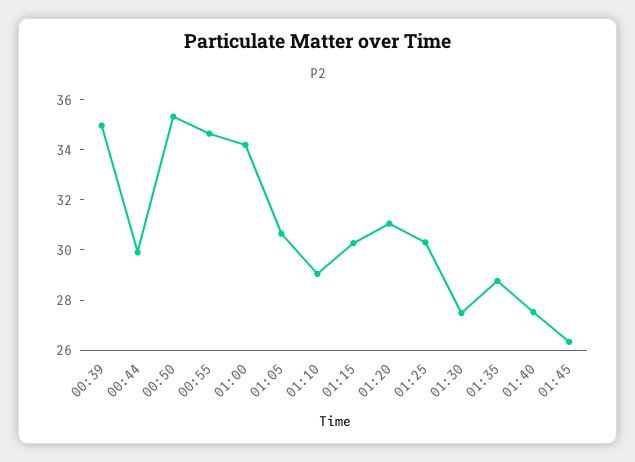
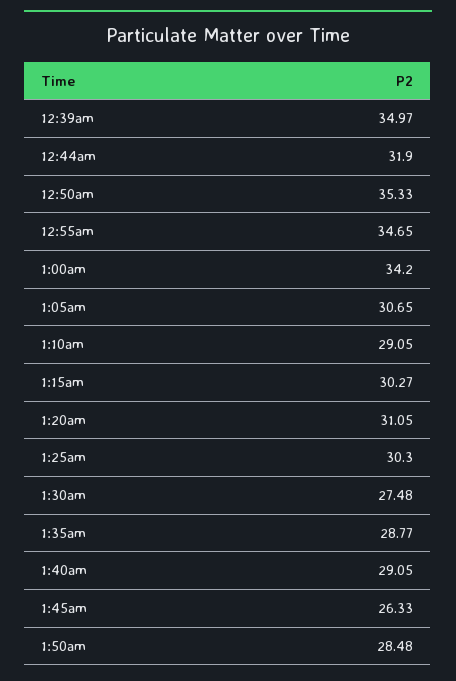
00:44: 30 -> 31.9
01:40: 27.5 -> 29.05
1:50am: none -> 28.48

